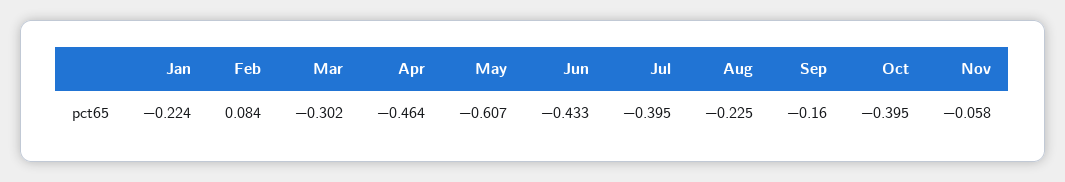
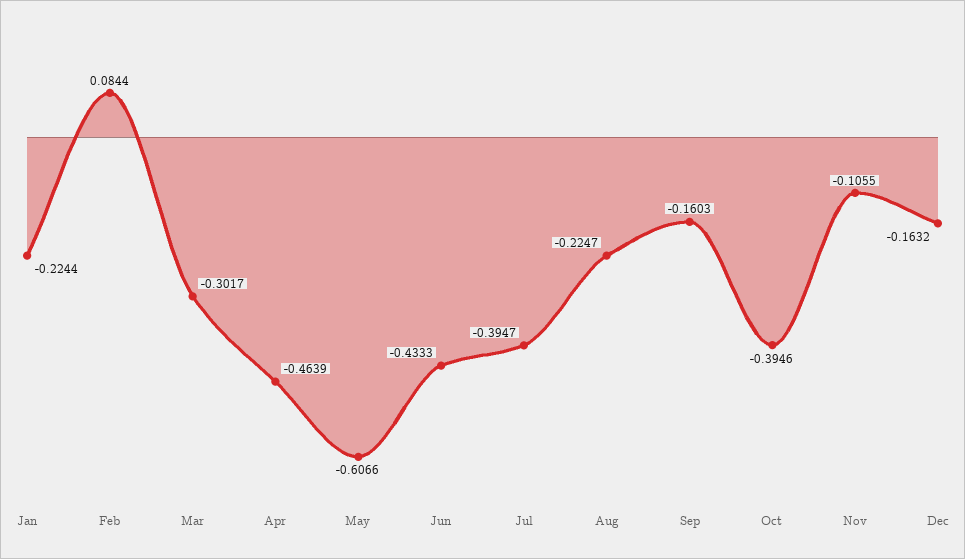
Nov: -0.058 -> -0.1055
Dec: none -> -0.1632

